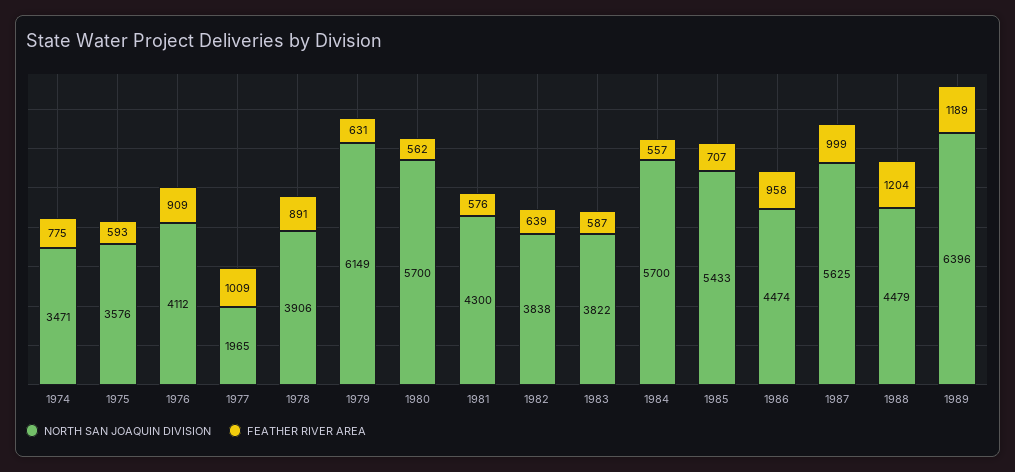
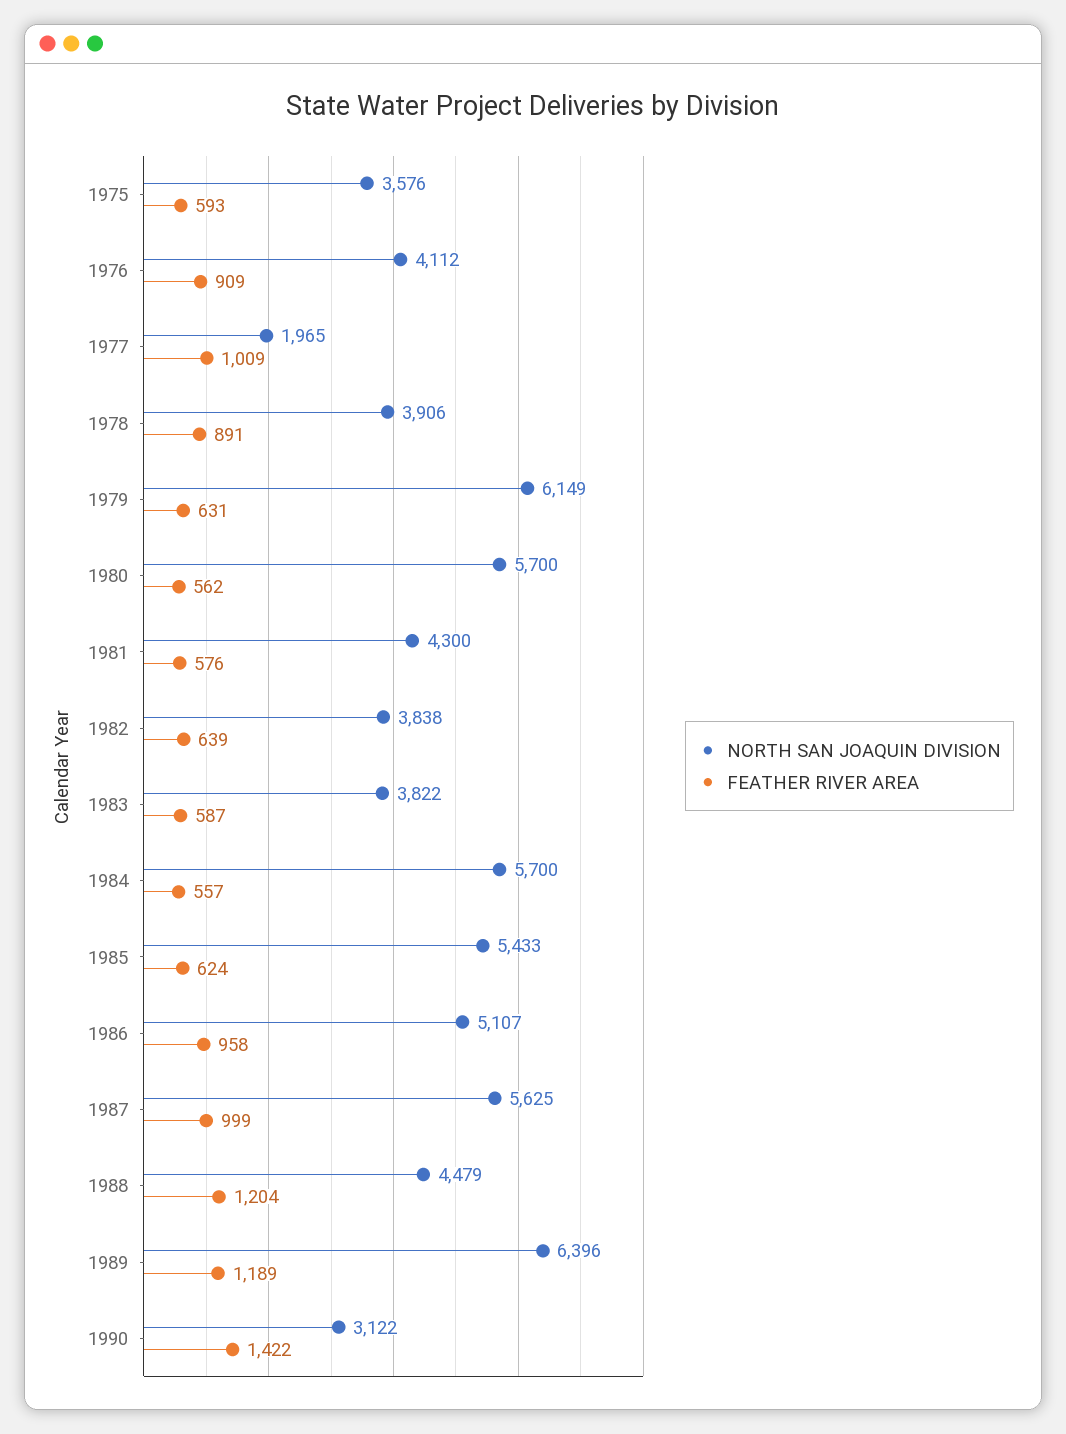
NORTH SAN JOAQUIN DIVISION, 1974: 3471 -> none
FEATHER RIVER AREA, 1974: 775 -> none
FEATHER RIVER AREA, 1985: 707 -> 624
NORTH SAN JOAQUIN DIVISION, 1986: 4474 -> 5107
NORTH SAN JOAQUIN DIVISION, 1990: none -> 3122
FEATHER RIVER AREA, 1990: none -> 1422

